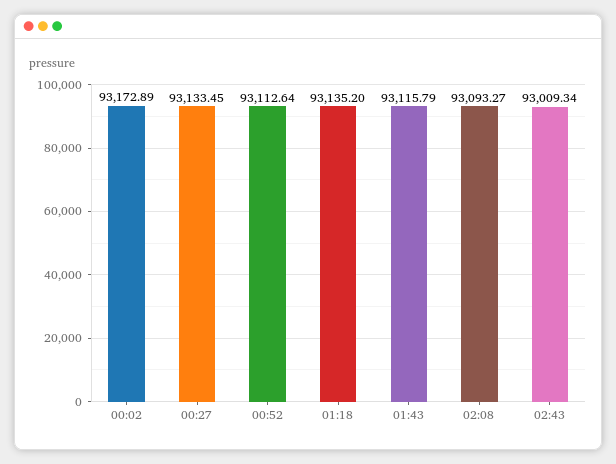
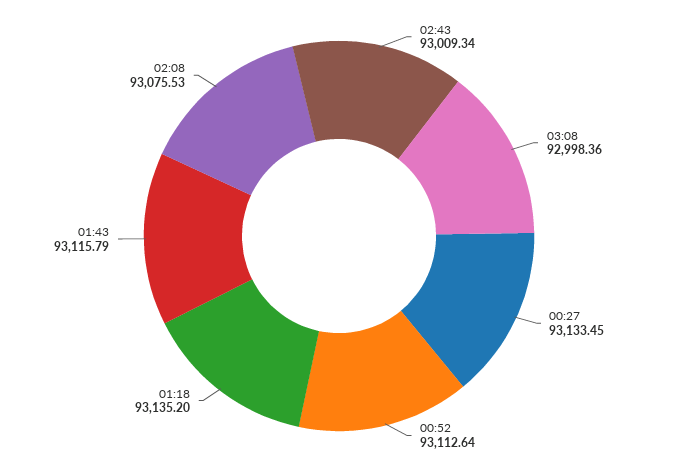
00:02: 93172.89 -> none
02:08: 93093.27 -> 93075.53
03:08: none -> 92998.36

